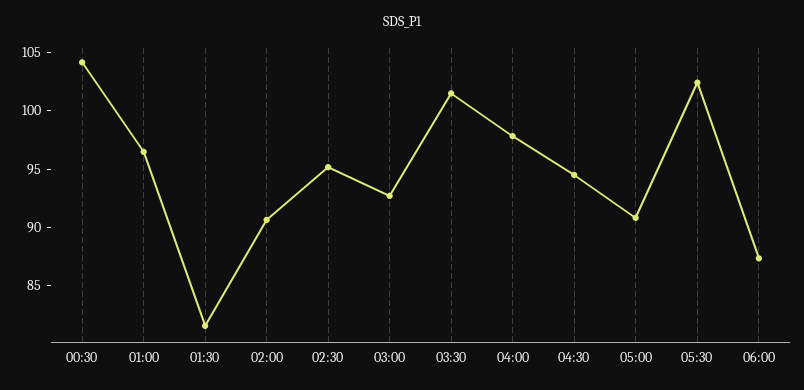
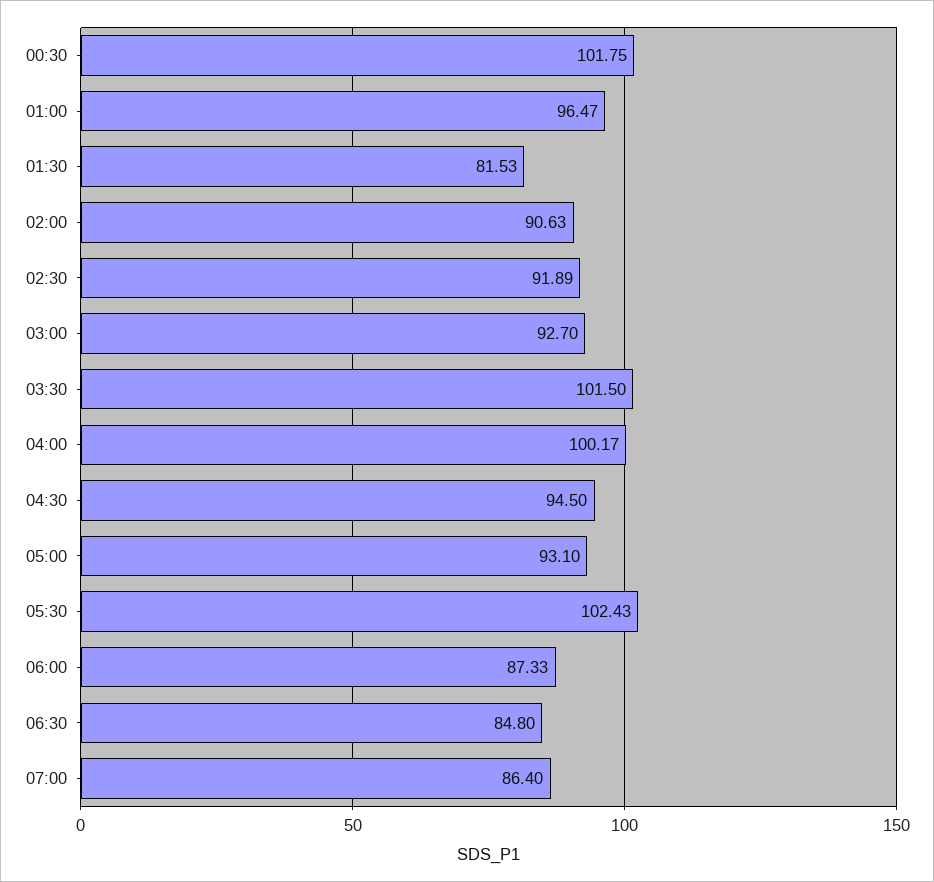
00:30: 104 -> 101.75
02:30: 95 -> 91.89
04:00: 98 -> 100.17
05:00: 91 -> 93.1
06:30: none -> 84.8
07:00: none -> 86.4

